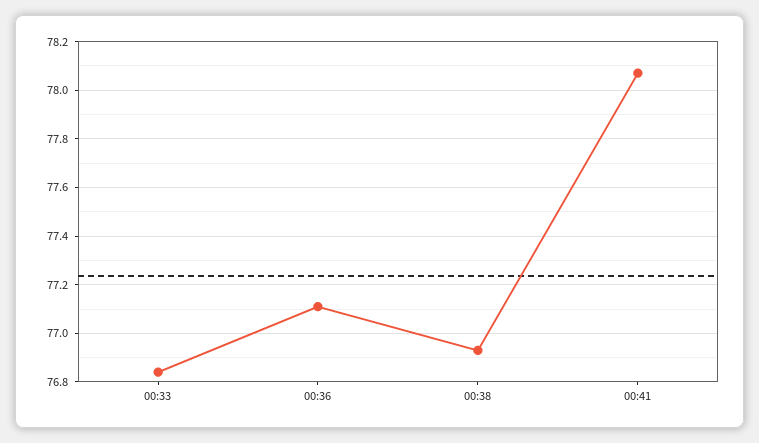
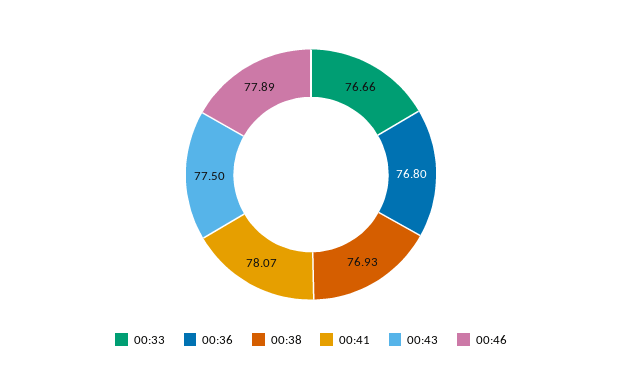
00:33: 76.85 -> 76.66
00:36: 77.1 -> 76.8
00:43: none -> 77.5
00:46: none -> 77.89

